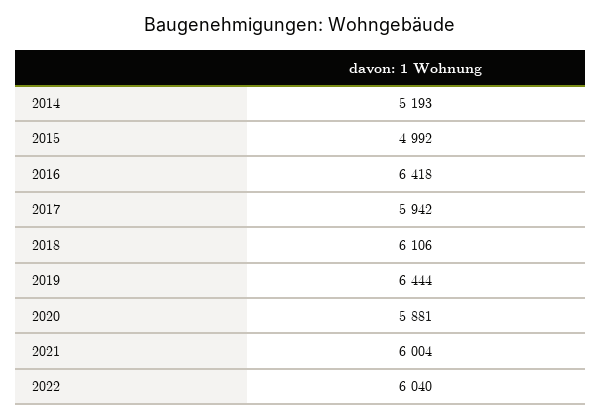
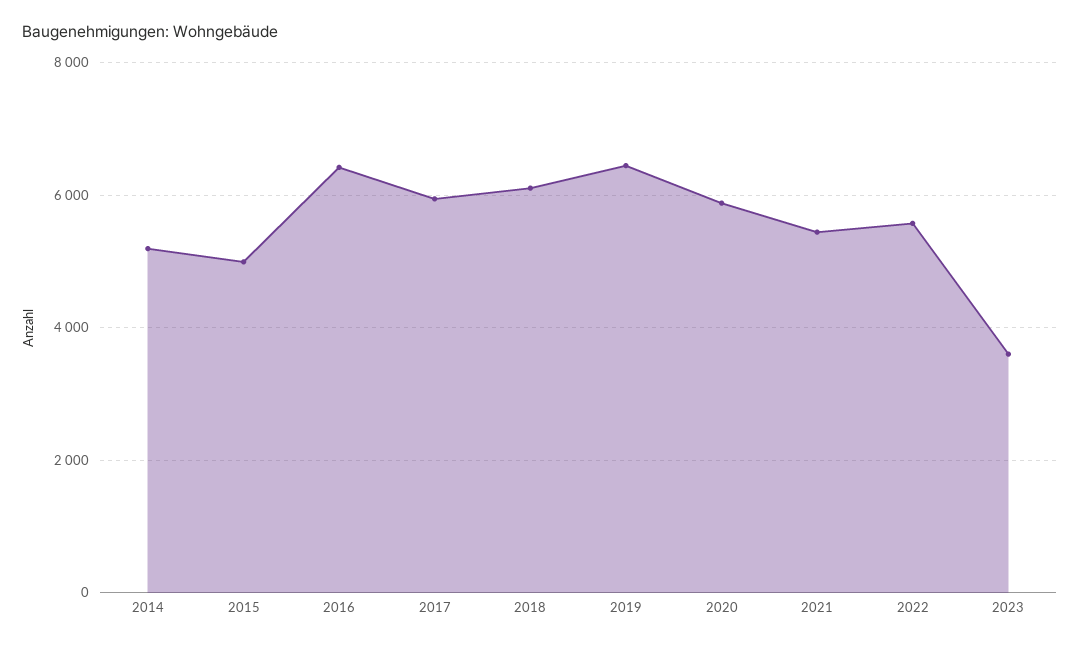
2021: 6004 -> 5400
2022: 6040 -> 5600
2023: none -> 3600

